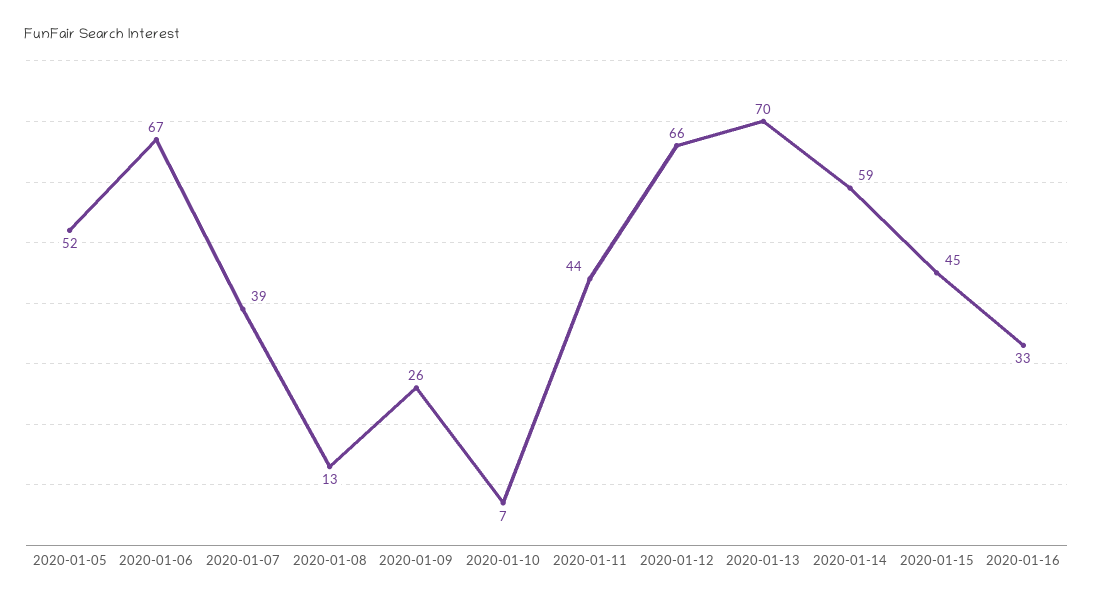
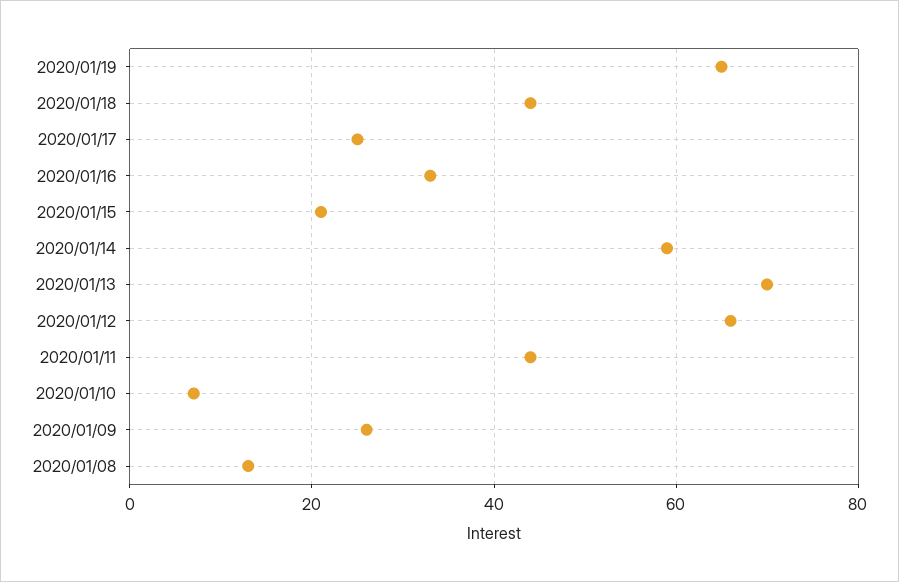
2020-01-05: 52 -> none
2020-01-06: 67 -> none
2020-01-07: 39 -> none
2020-01-15: 45 -> 20
2020/01/19: none -> 65
2020/01/18: none -> 45
2020/01/17: none -> 25

